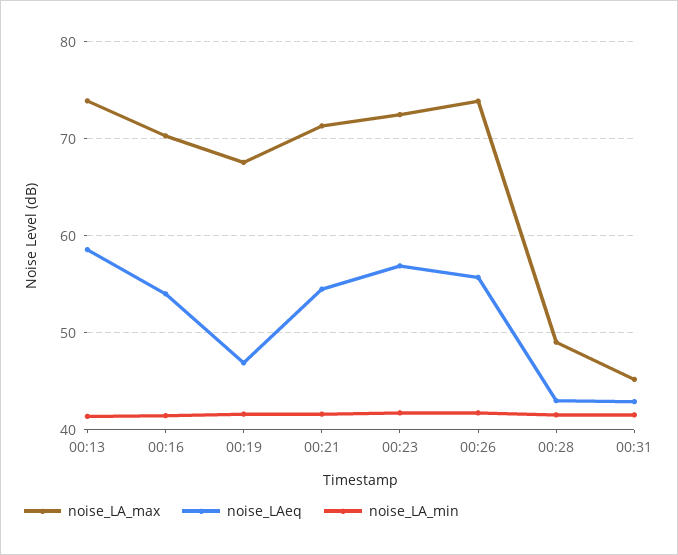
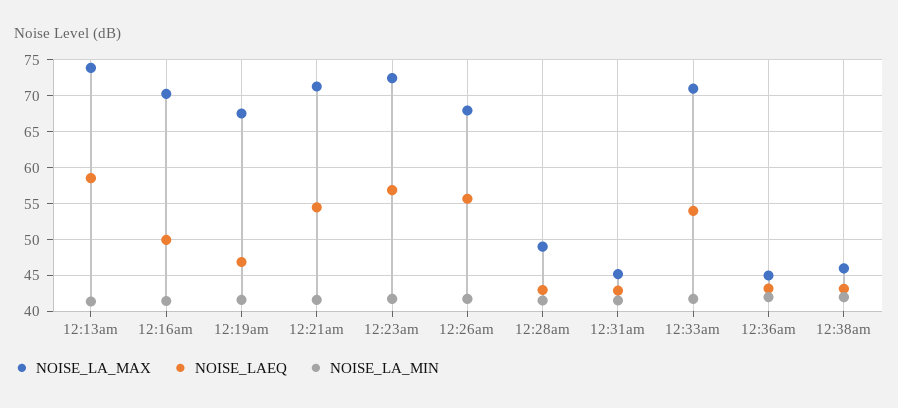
noise_LAeq, 00:16: 54 -> 50
noise_LA_max, 00:26: 74 -> 68
noise_LA_max, 12:33am: none -> 71
noise_LAeq, 12:33am: none -> 54
noise_LA_min, 12:33am: none -> 42
noise_LA_max, 12:36am: none -> 45
noise_LAeq, 12:36am: none -> 43
noise_LA_min, 12:36am: none -> 42
noise_LA_max, 12:38am: none -> 46
noise_LAeq, 12:38am: none -> 43
noise_LA_min, 12:38am: none -> 42

